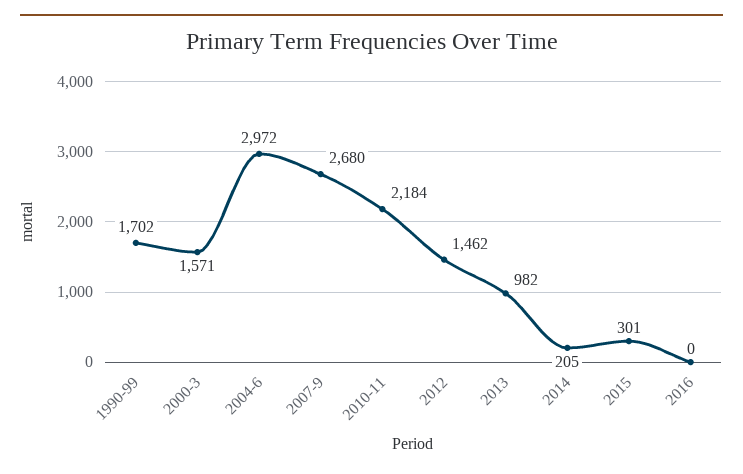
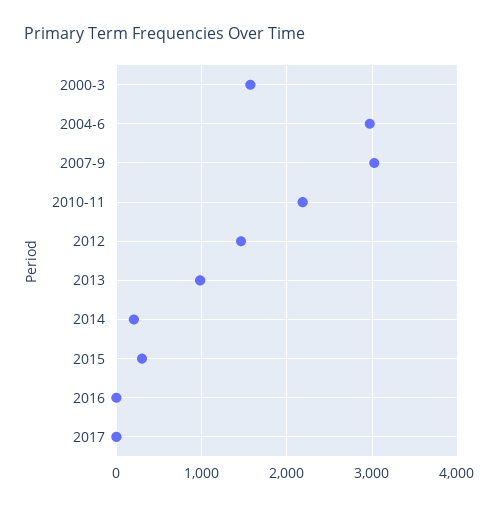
1990-99: 1702 -> none
2007-9: 2680 -> 3000
2017: none -> 0

